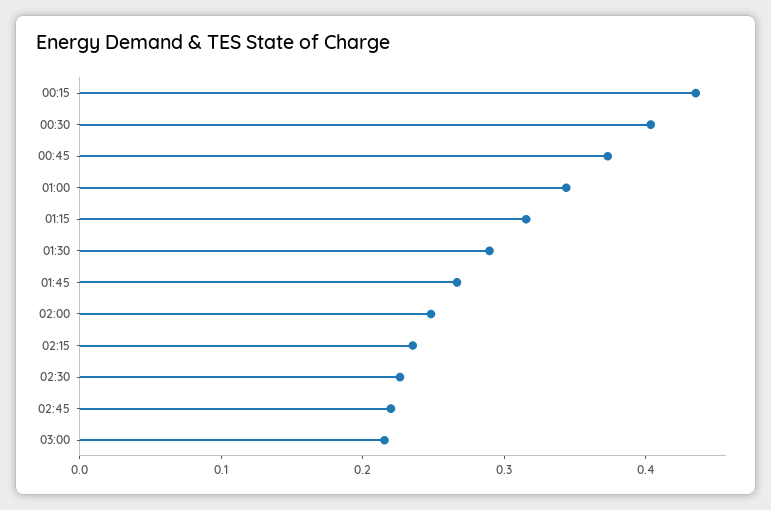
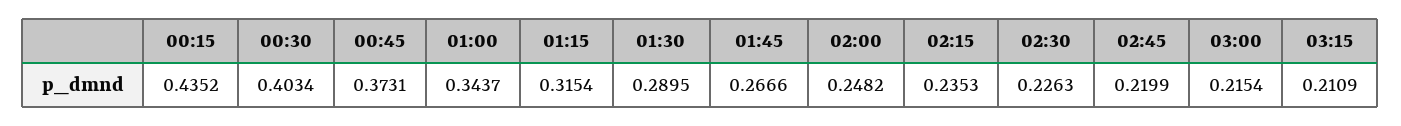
03:15: none -> 0.2109

